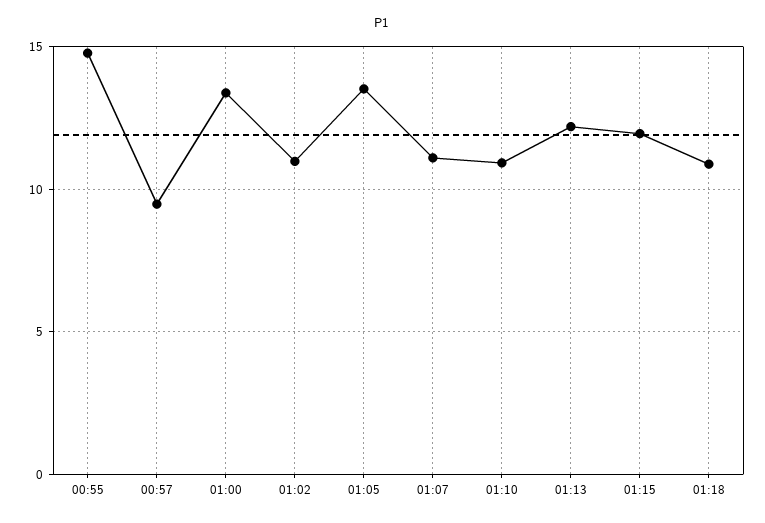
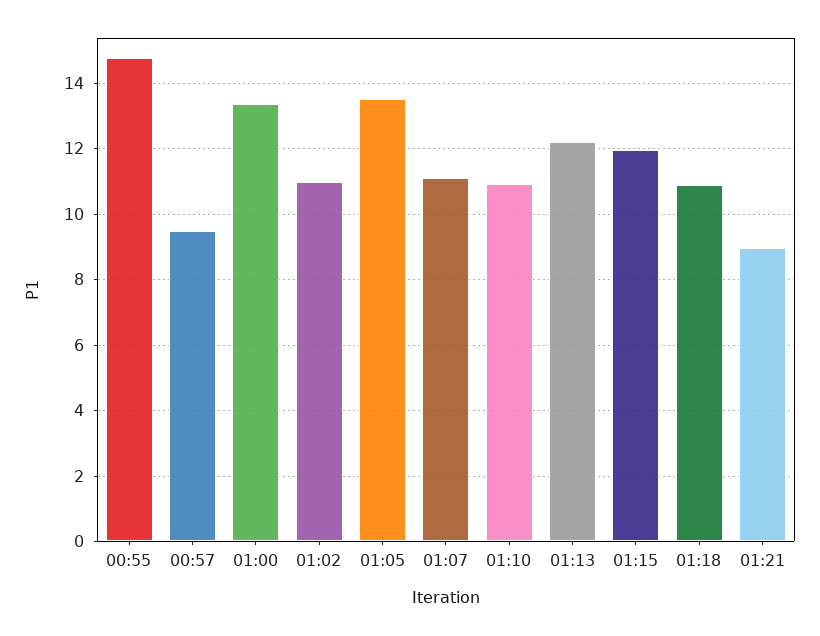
01:21: none -> 9

